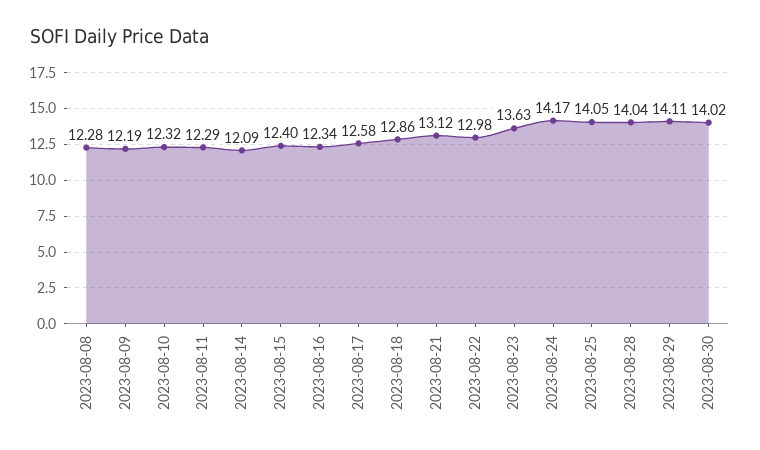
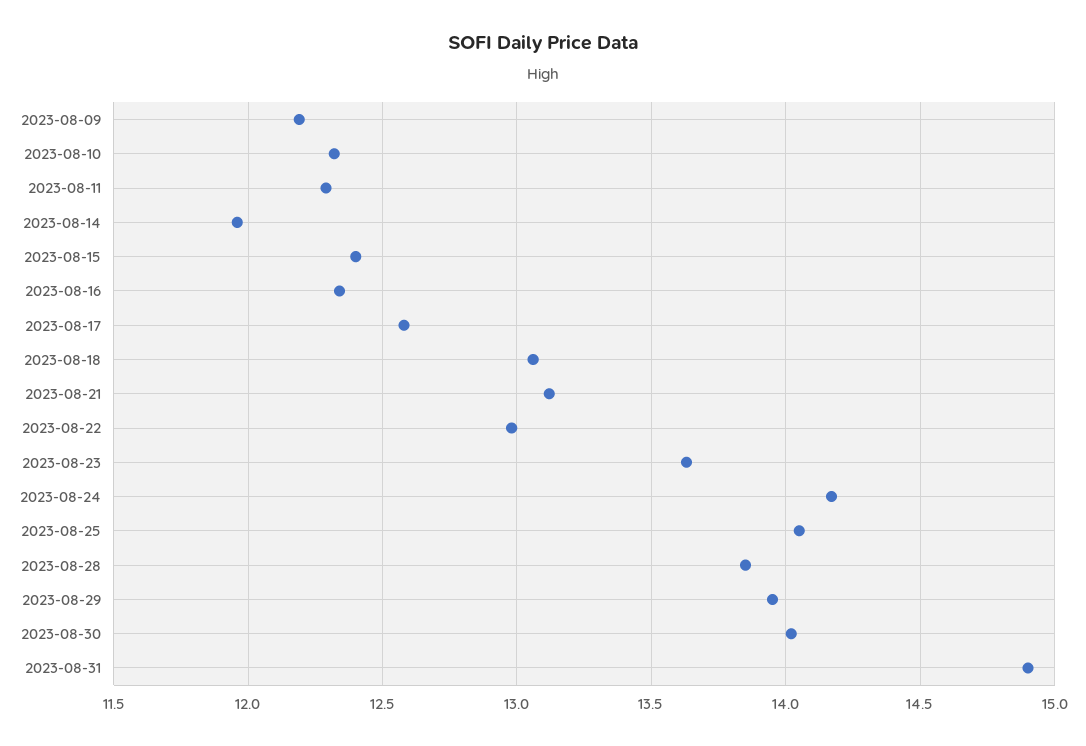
2023-08-08: 12.28 -> none
2023-08-14: 12.09 -> 11.95
2023-08-18: 12.86 -> 13.05
2023-08-28: 14.04 -> 13.85
2023-08-29: 14.11 -> 13.95
2023-08-31: none -> 14.9

